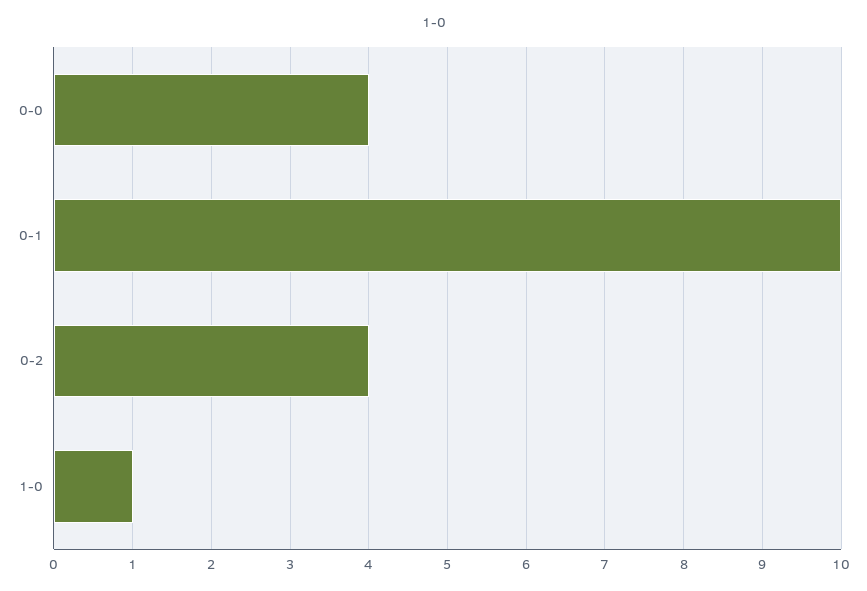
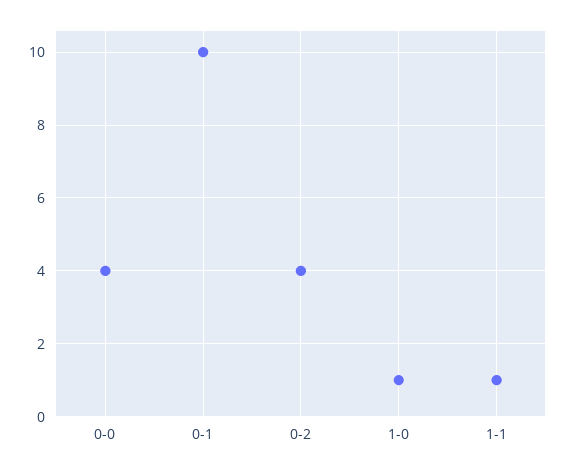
1-1: none -> 1

